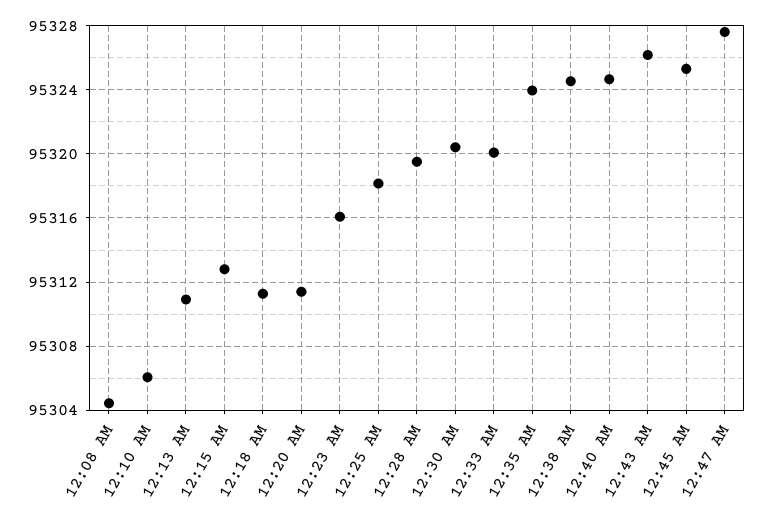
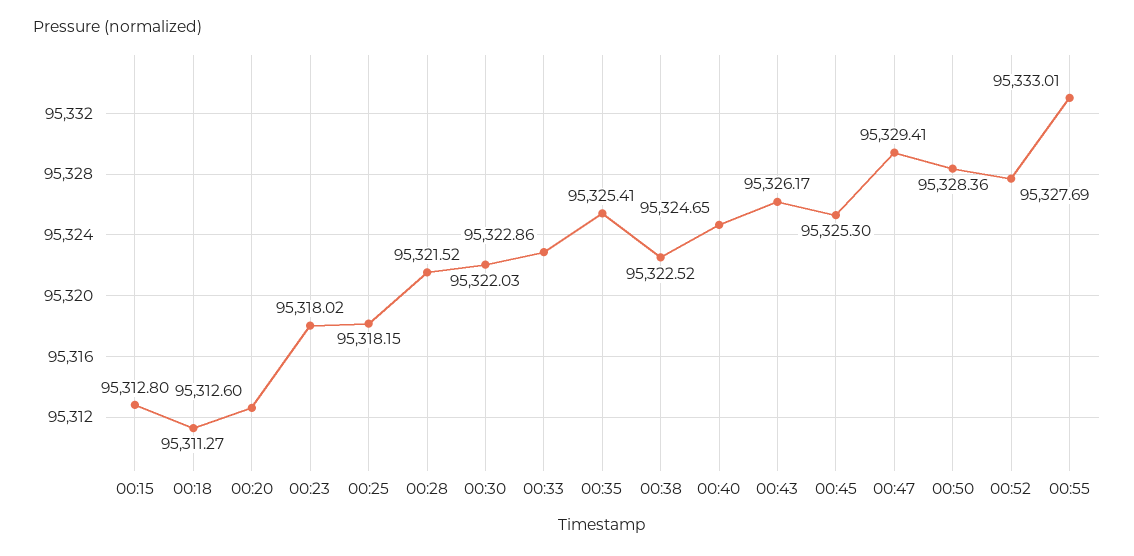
12:08 AM: 95304.5 -> none
12:10 AM: 95306 -> none
12:13 AM: 95311 -> none
12:20 AM: 95311.5 -> 95312.6
12:23 AM: 95316 -> 95318.02
12:28 AM: 95319.5 -> 95321.52
12:30 AM: 95320.5 -> 95322.03
12:33 AM: 95320 -> 95322.86
12:35 AM: 95324 -> 95325.41
12:38 AM: 95324.5 -> 95322.52
12:47 AM: 95327.5 -> 95329.41
00:50: none -> 95328.36
00:52: none -> 95327.69
00:55: none -> 95333.01

